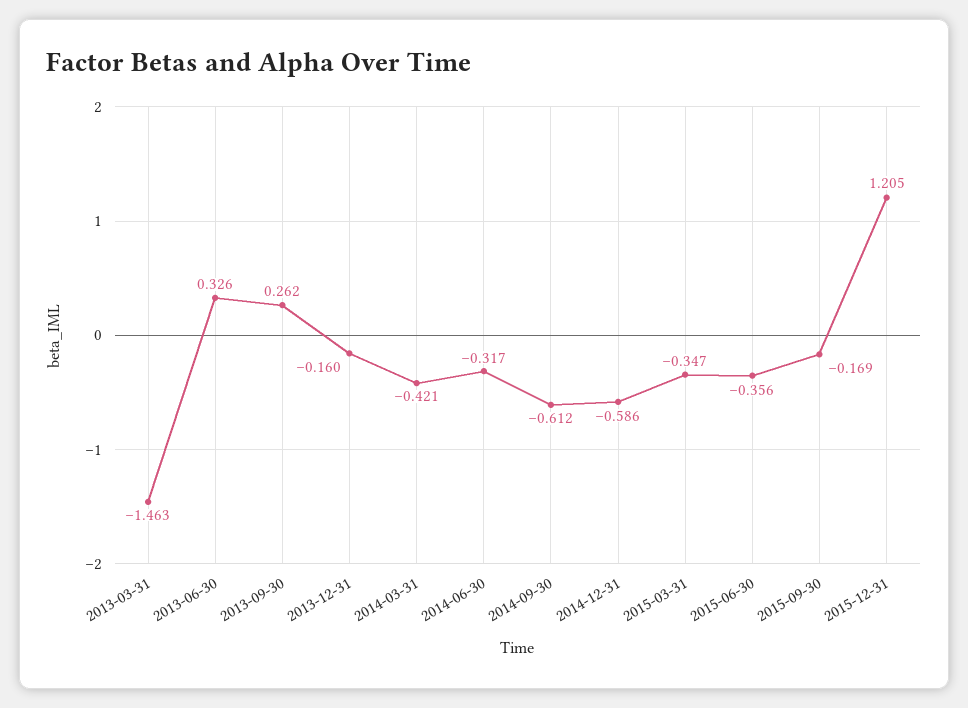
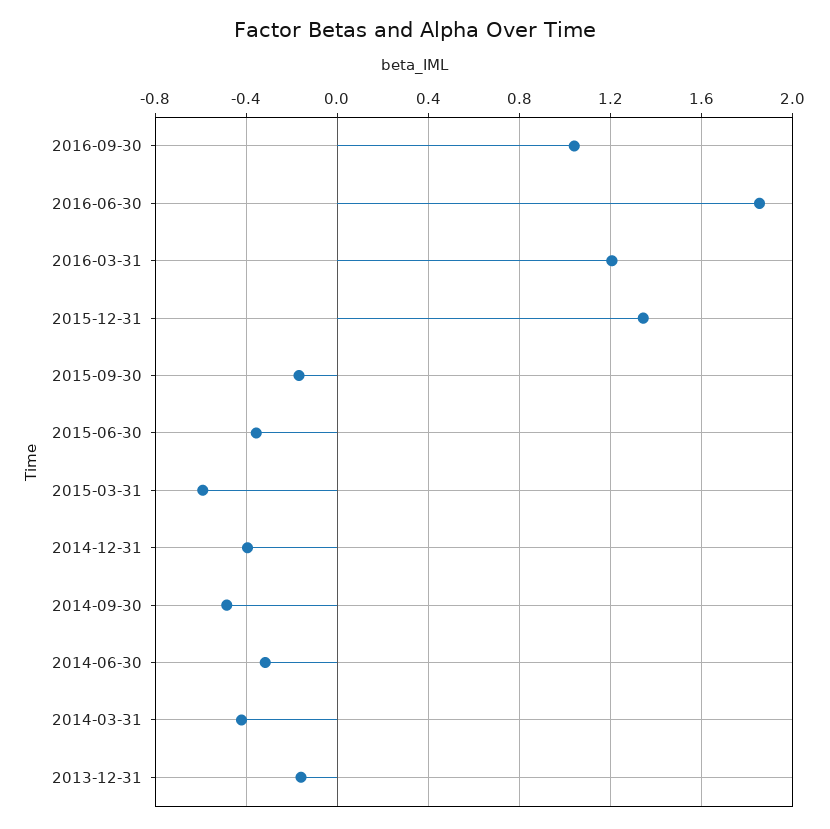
2013-03-31: -1.463 -> none
2013-06-30: 0.326 -> none
2013-09-30: 0.262 -> none
2014-09-30: -0.612 -> -0.5
2014-12-31: -0.586 -> -0.4
2015-03-31: -0.347 -> -0.6
2015-12-31: 1.205 -> 1.35
2016-09-30: none -> 1.05
2016-06-30: none -> 1.85
2016-03-31: none -> 1.2

